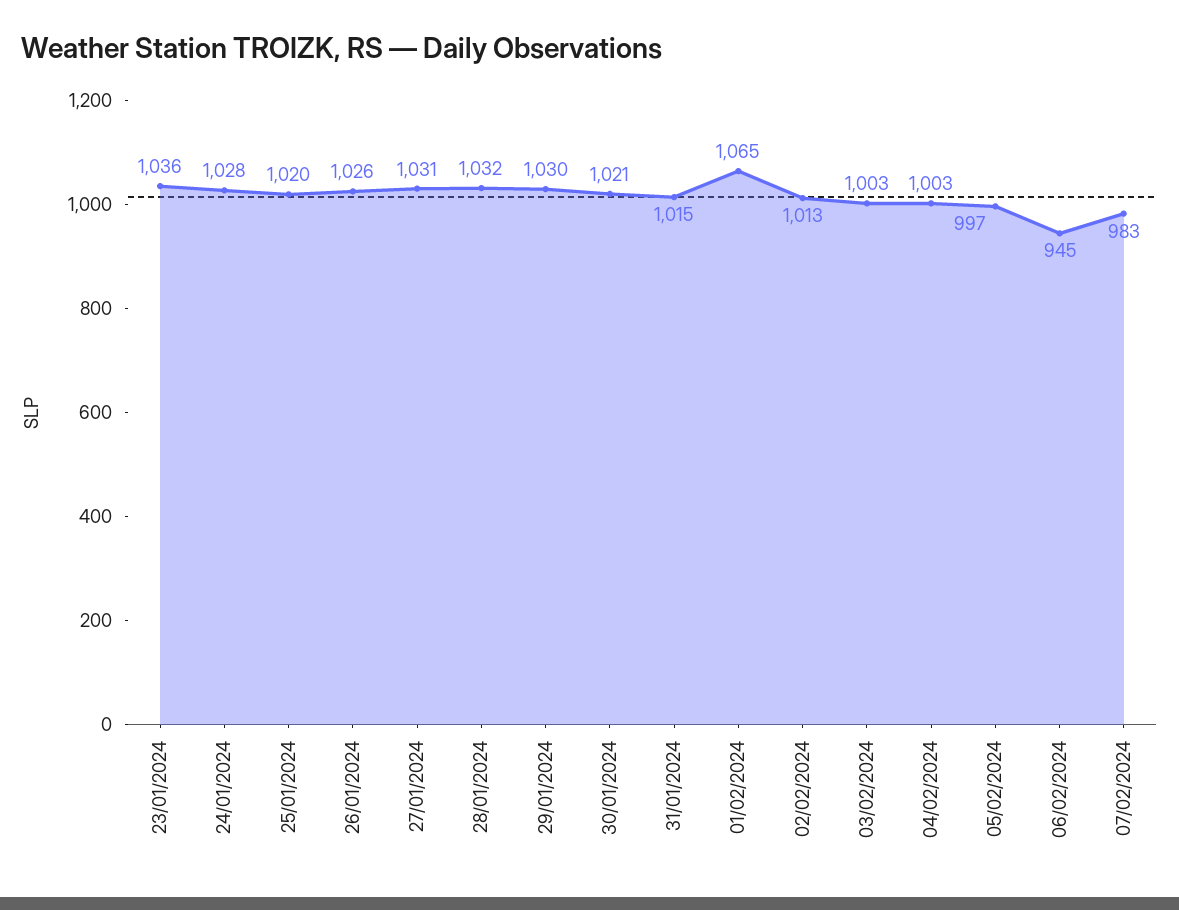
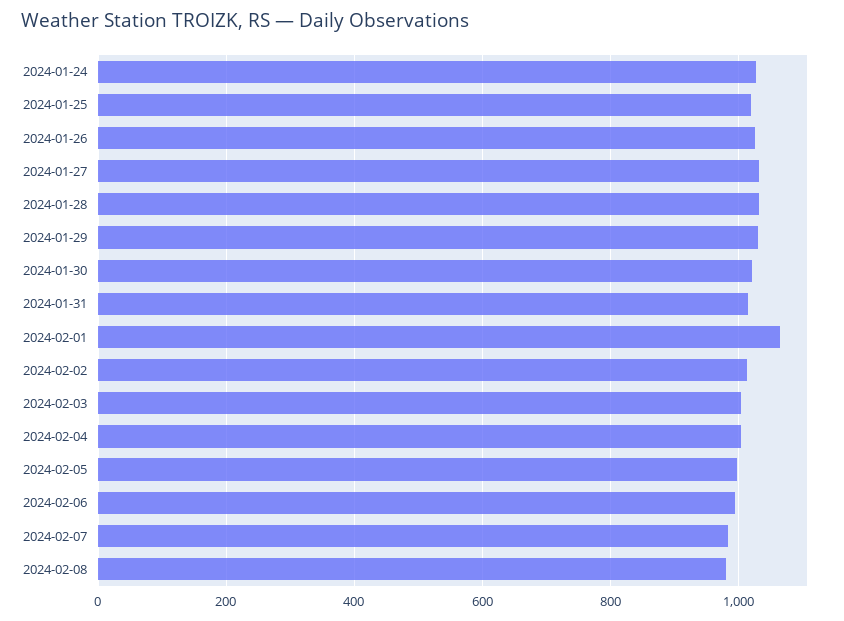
23/01/2024: 1036 -> none
06/02/2024: 945 -> 1000
2024-02-08: none -> 980

